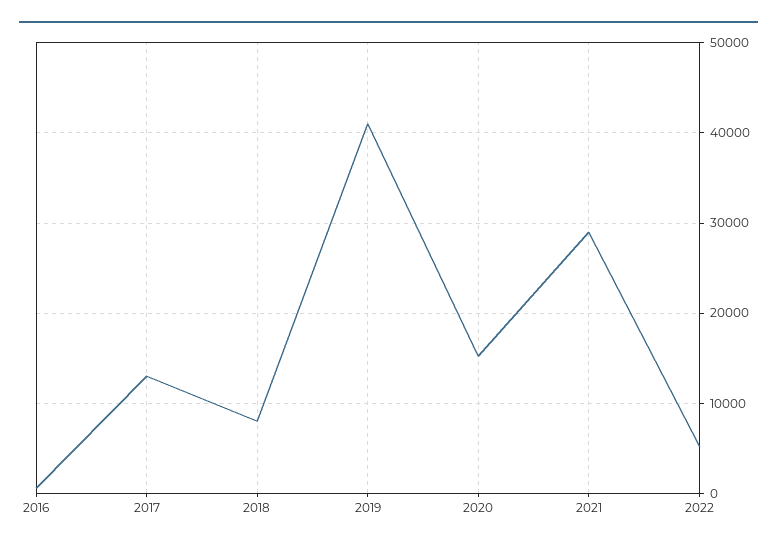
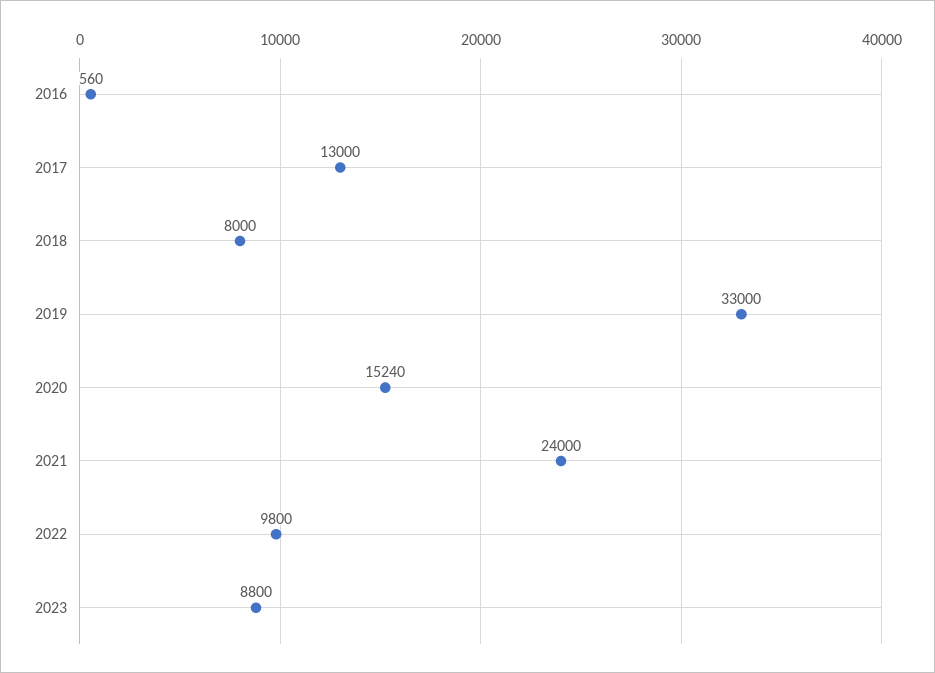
2019: 41000 -> 33000
2021: 29000 -> 24000
2022: 5000 -> 9800
2023: none -> 8800

